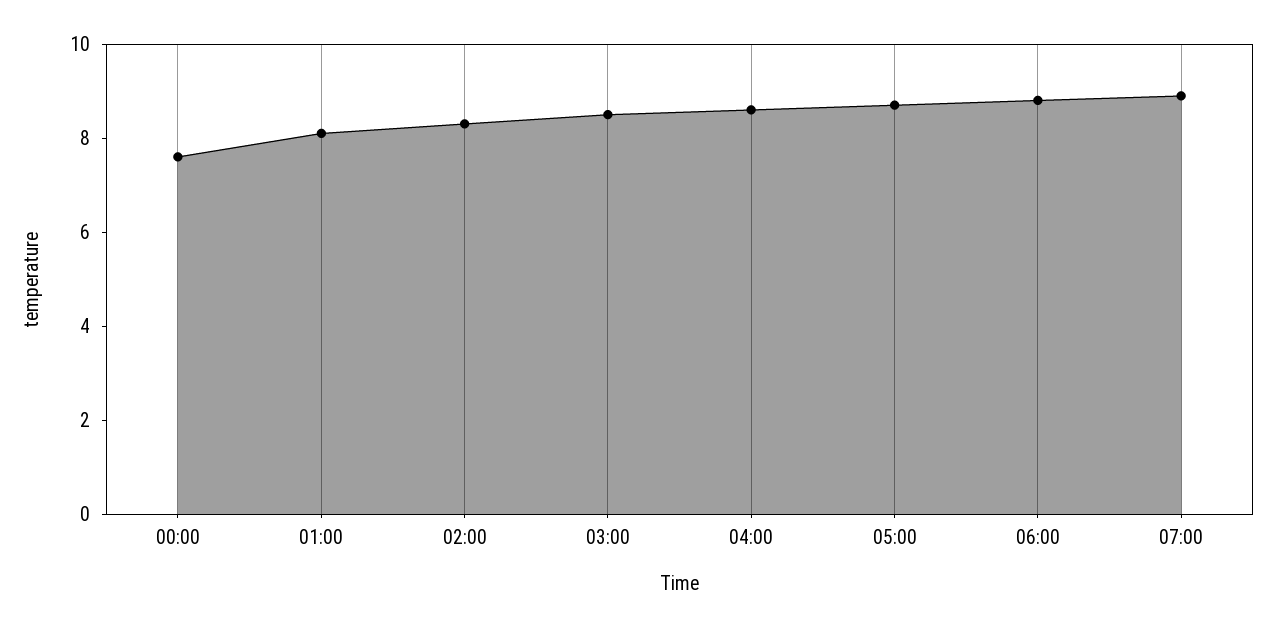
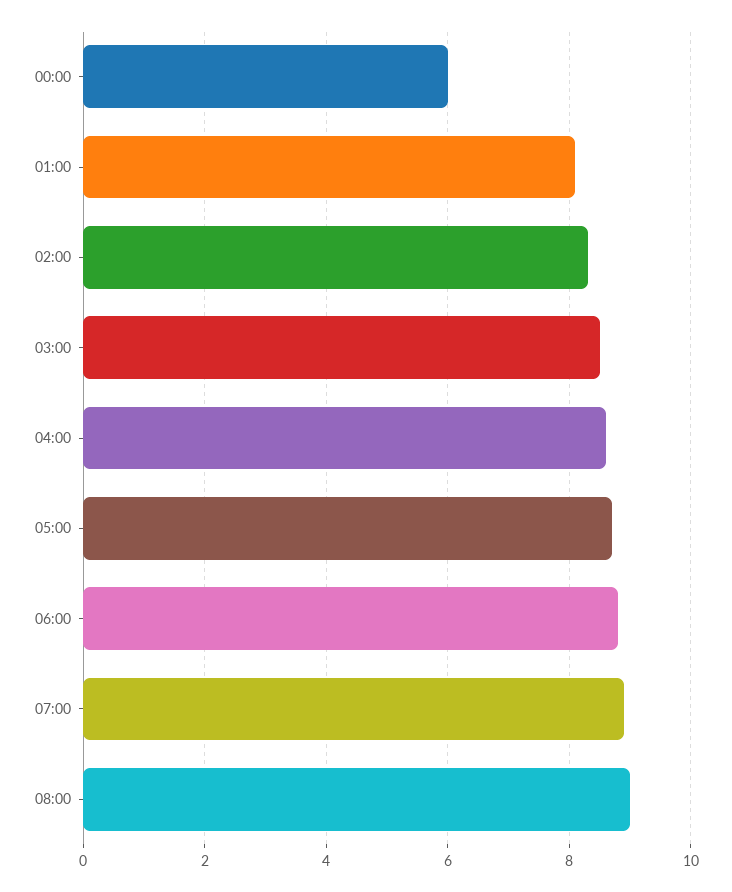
00:00: 7.5 -> 6
08:00: none -> 9

